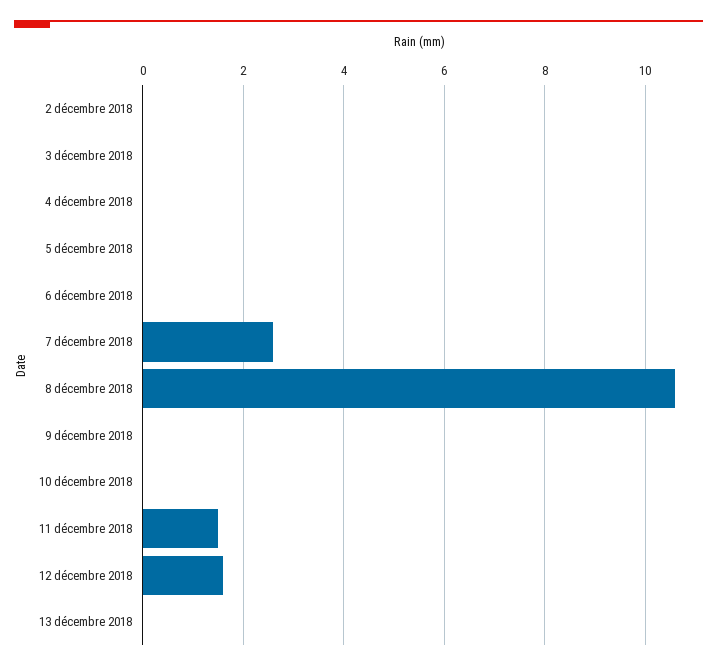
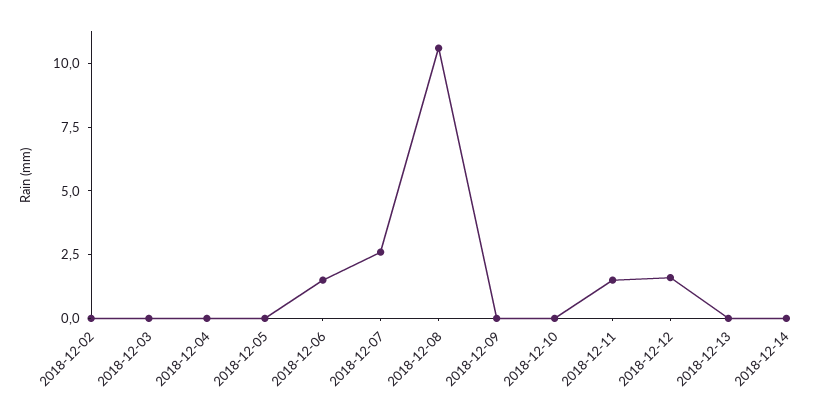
6 décembre 2018: 0 -> 1.5
2018-12-14: none -> 0

